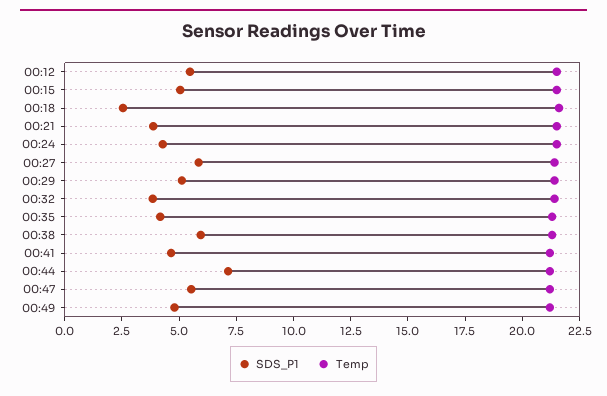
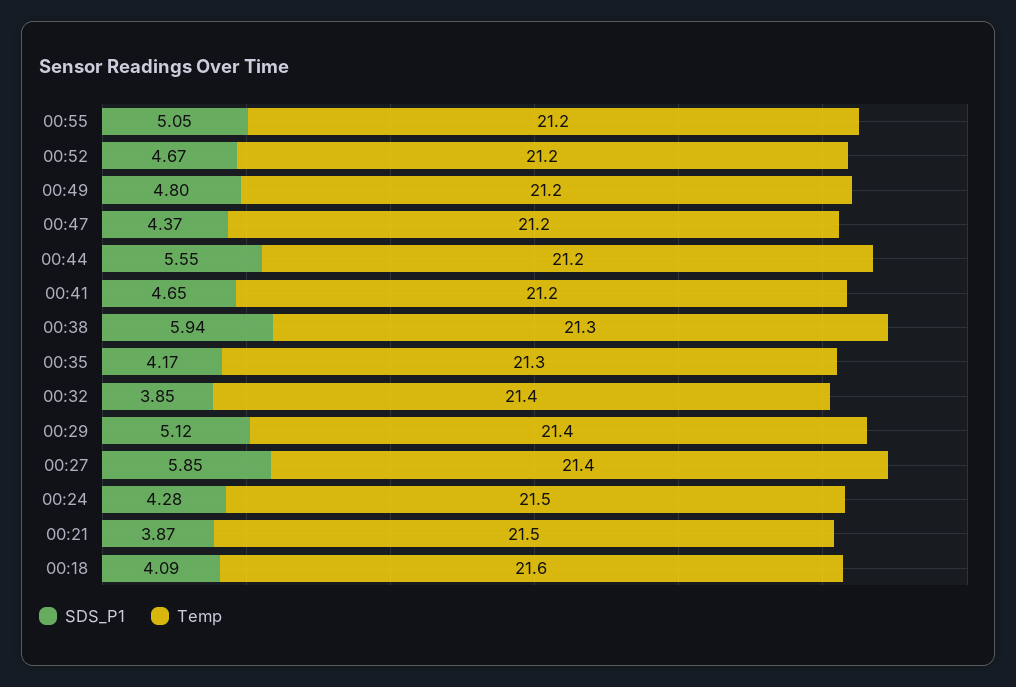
SDS_P1, 00:12: 5.5 -> none
Temp, 00:12: 21.5 -> none
SDS_P1, 00:15: 5 -> none
Temp, 00:15: 21.5 -> none
SDS_P1, 00:18: 2.5 -> 4.09
SDS_P1, 00:44: 7 -> 5.55
SDS_P1, 00:47: 5.5 -> 4.37
SDS_P1, 00:55: none -> 5.05
Temp, 00:55: none -> 21.2
SDS_P1, 00:52: none -> 4.67
Temp, 00:52: none -> 21.2

